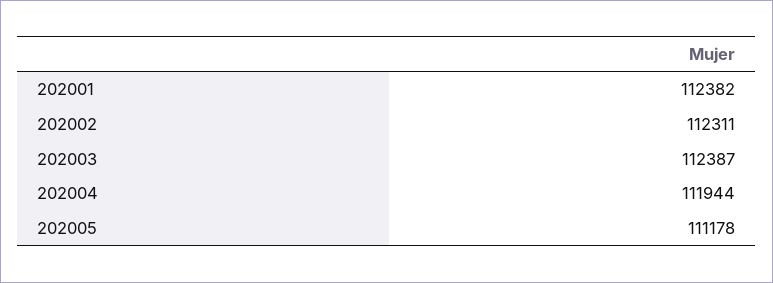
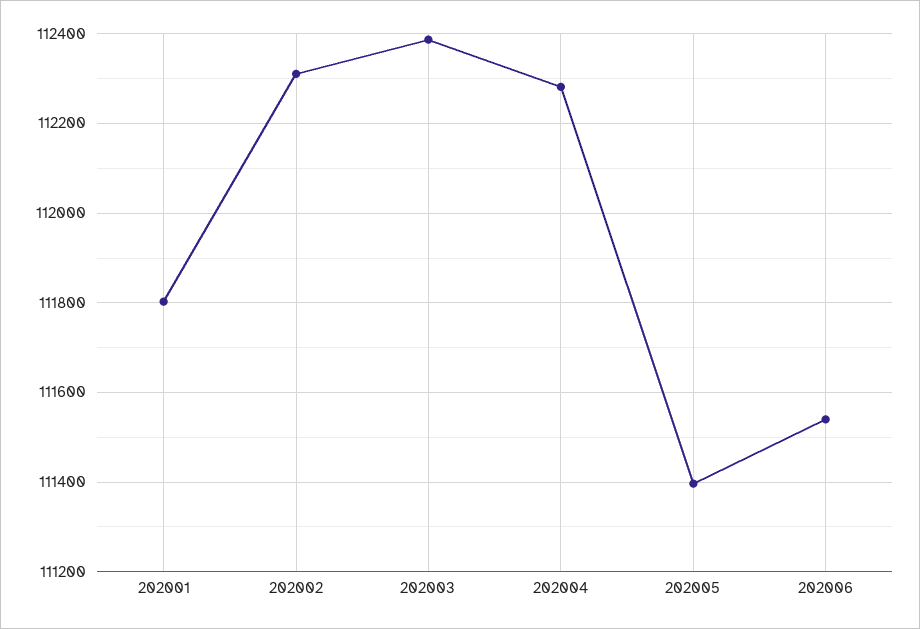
202001: 112382 -> 111800
202004: 111944 -> 112280
202005: 111178 -> 111400
202006: none -> 111540

